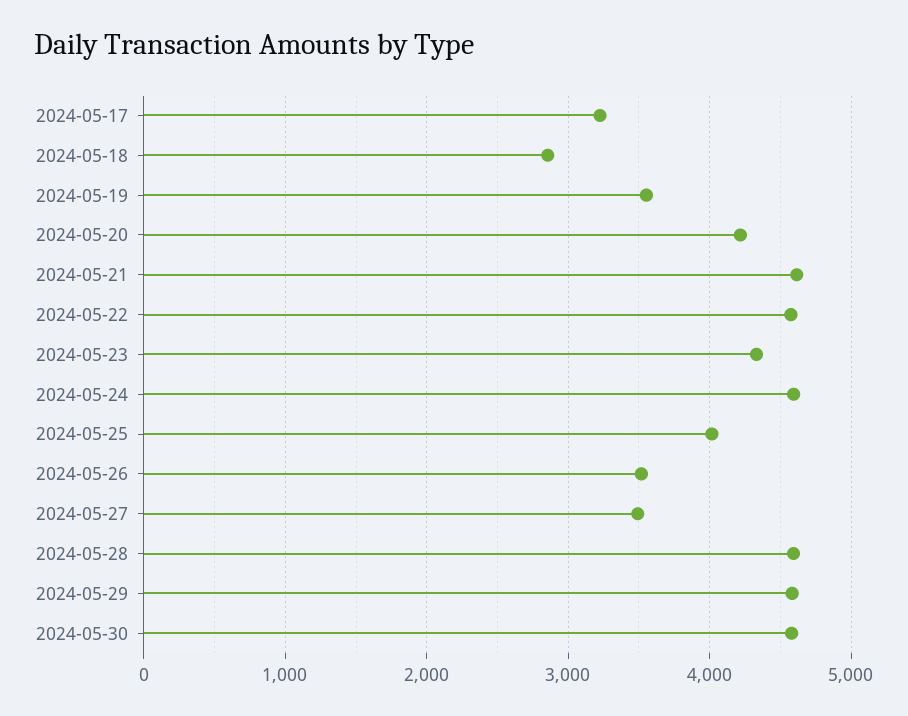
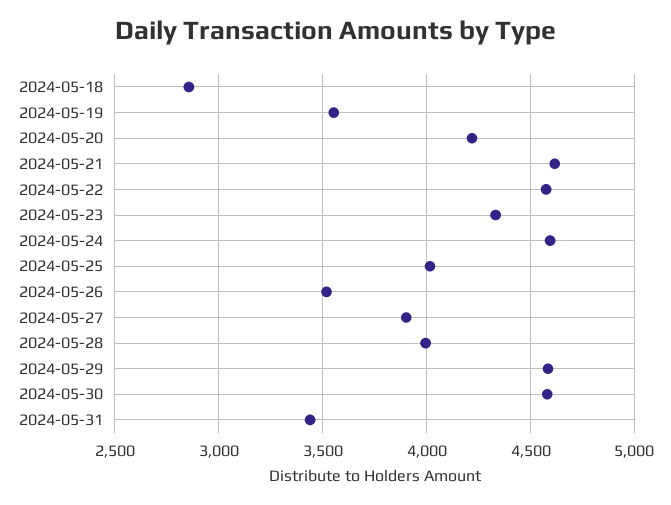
2024-05-17: 3200 -> none
2024-05-27: 3500 -> 3900
2024-05-28: 4600 -> 4000
2024-05-31: none -> 3450

